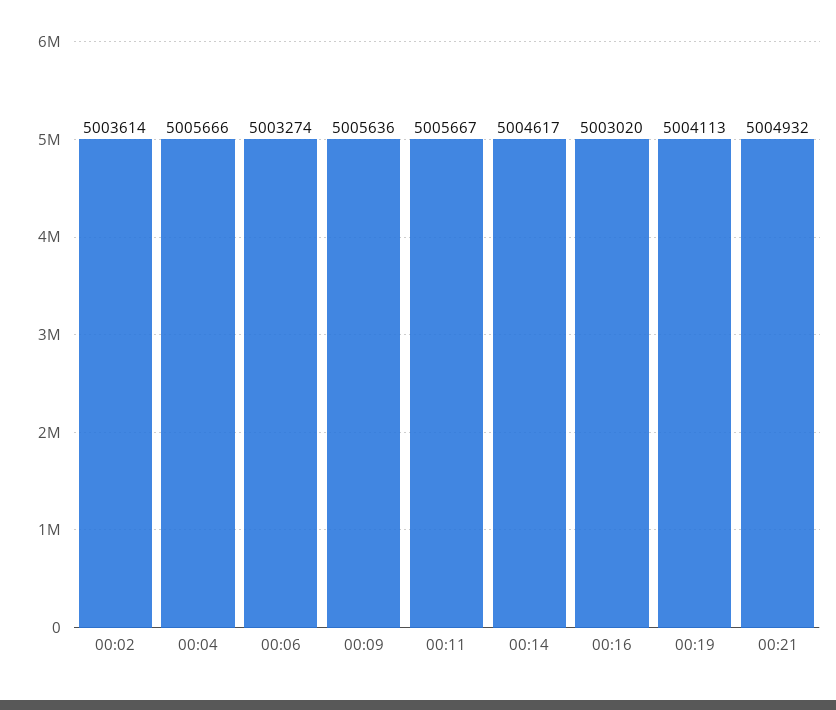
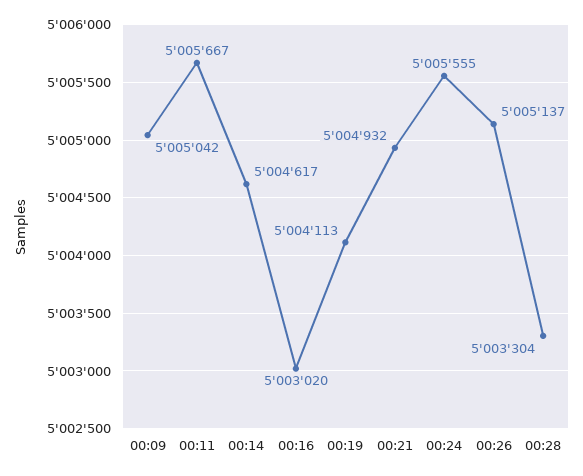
00:02: 5003614 -> none
00:04: 5005666 -> none
00:06: 5003274 -> none
00:09: 5005636 -> 5005042
00:24: none -> 5005555
00:26: none -> 5005137
00:28: none -> 5003304

